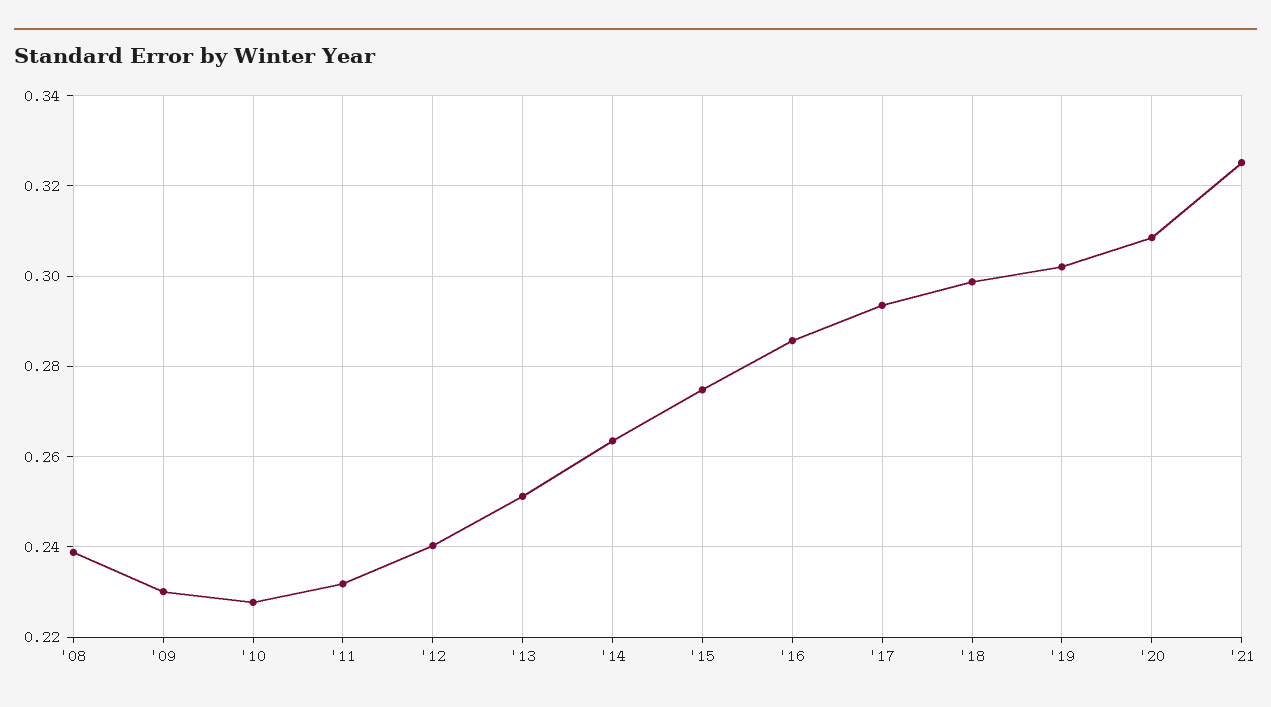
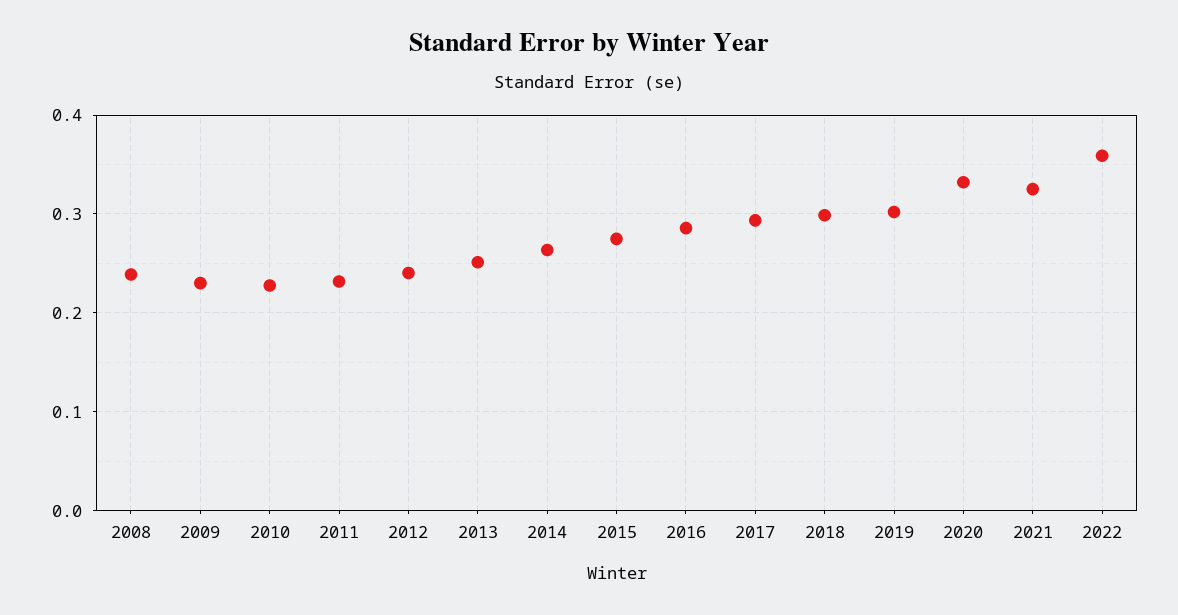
'20: 0.308 -> 0.33
2022: none -> 0.36

